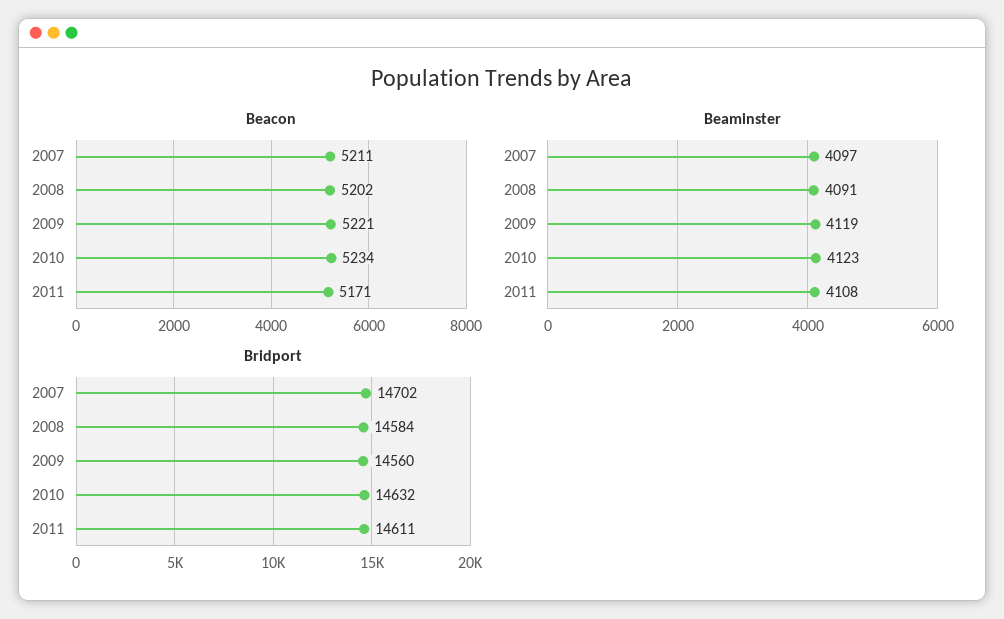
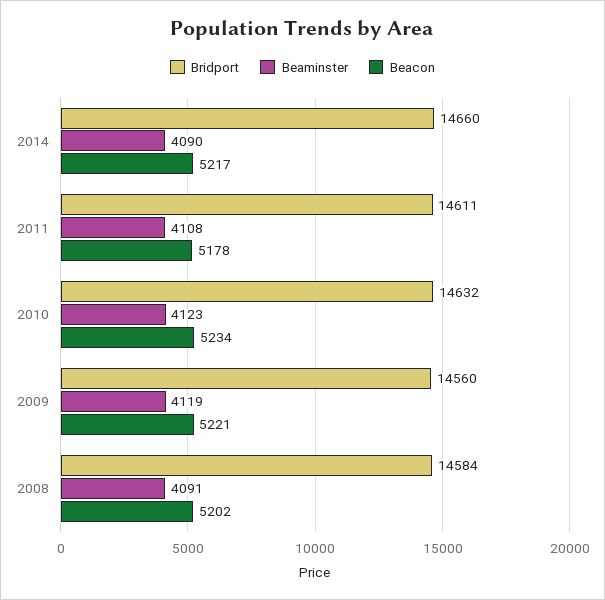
Beacon, 2007: 5211 -> none
Beacon, 2011: 5171 -> 5178
Beaminster, 2007: 4097 -> none
Bridport, 2007: 14702 -> none
Bridport, 2014: none -> 14660
Beaminster, 2014: none -> 4090
Beacon, 2014: none -> 5217

